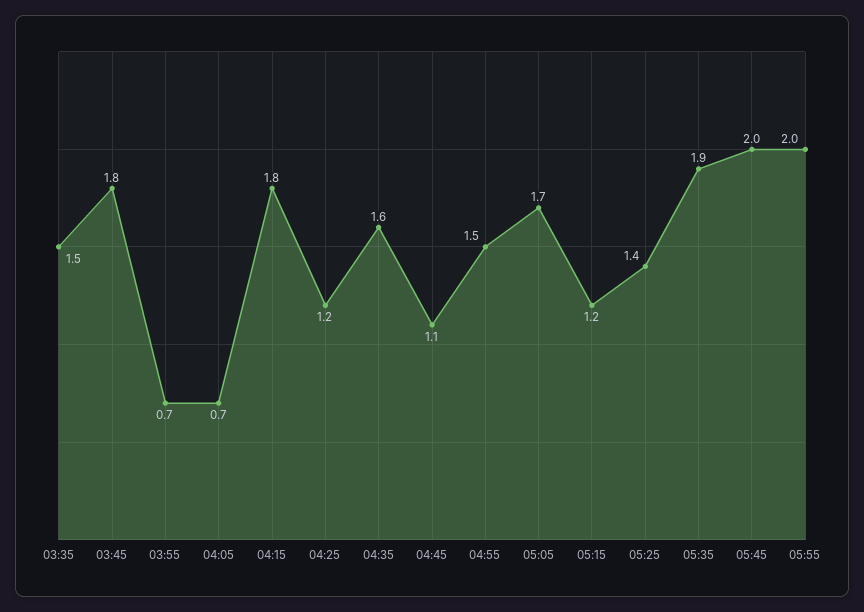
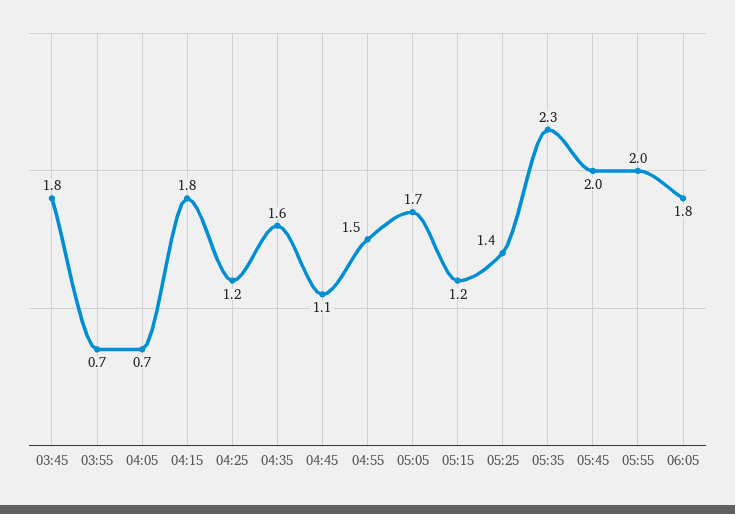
03:35: 1.5 -> none
05:35: 1.9 -> 2.3
06:05: none -> 1.8

